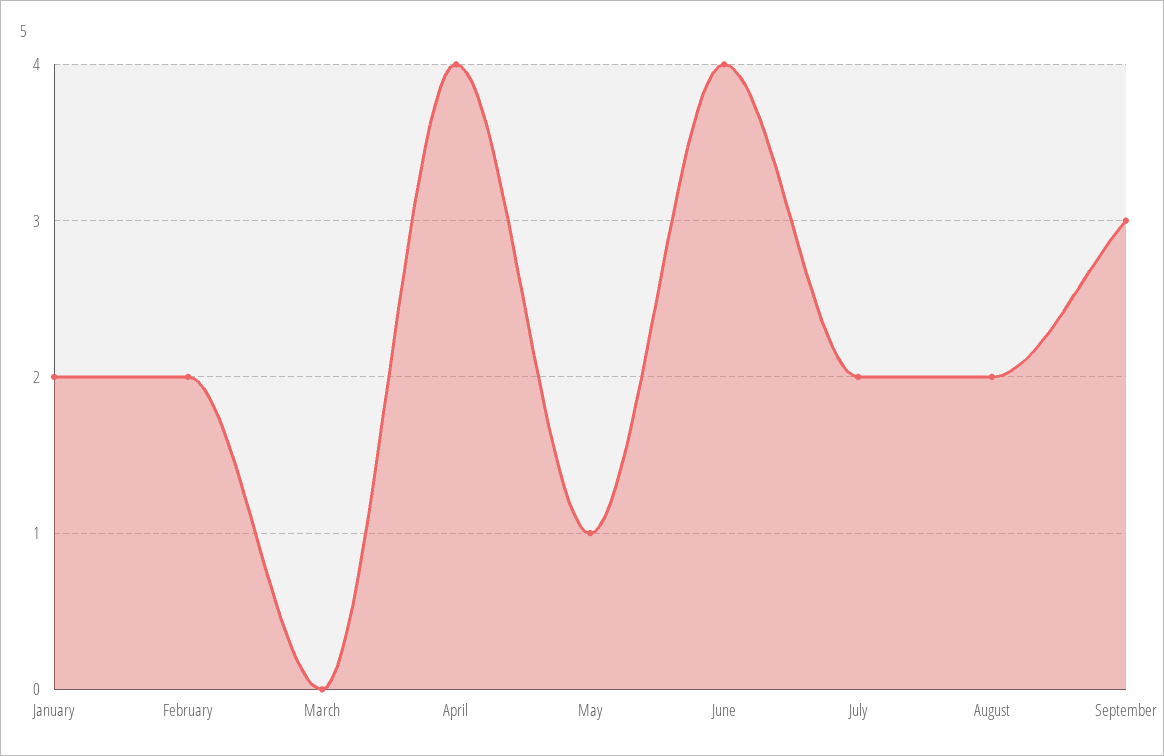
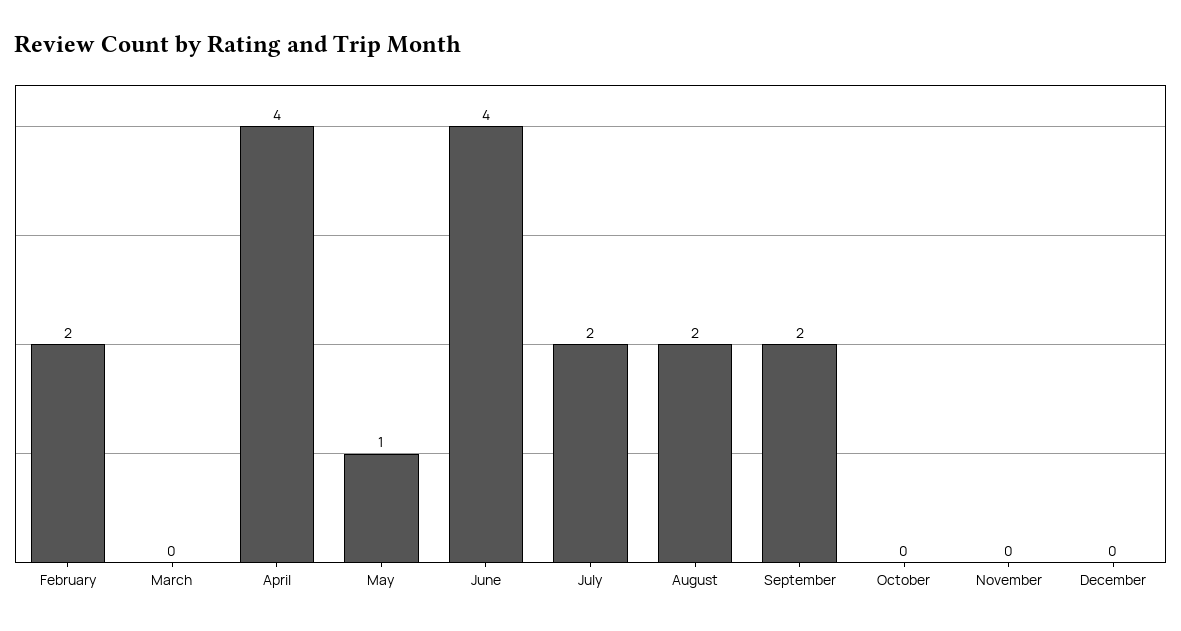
January: 2 -> none
September: 3 -> 2
October: none -> 0
November: none -> 0
December: none -> 0

